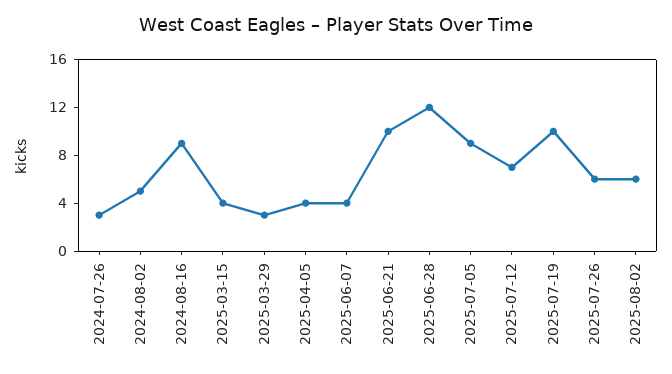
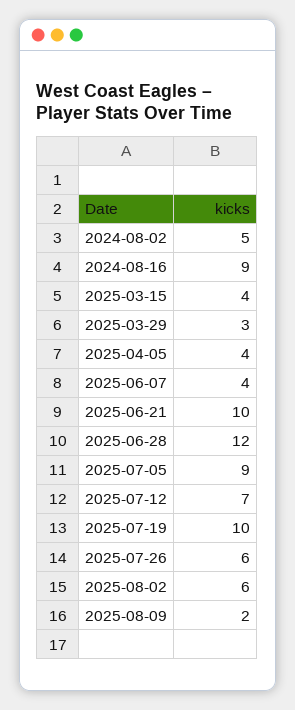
2024-07-26: 3 -> none
2025-08-09: none -> 2

